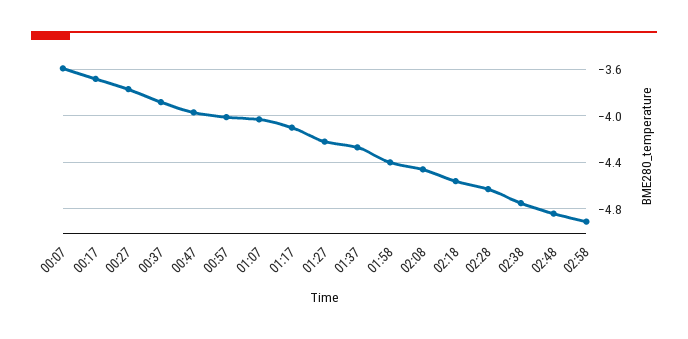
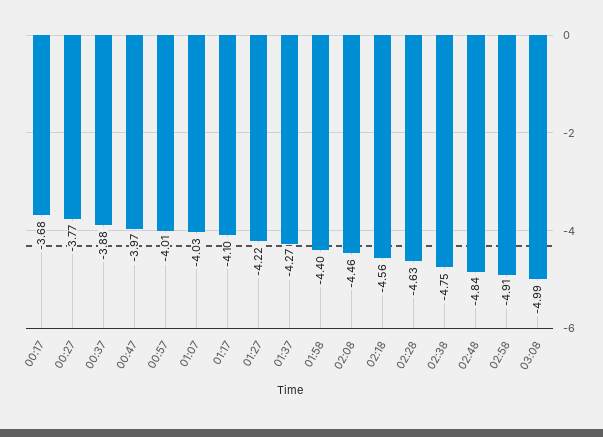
00:07: -3.6 -> none
03:08: none -> -4.99

